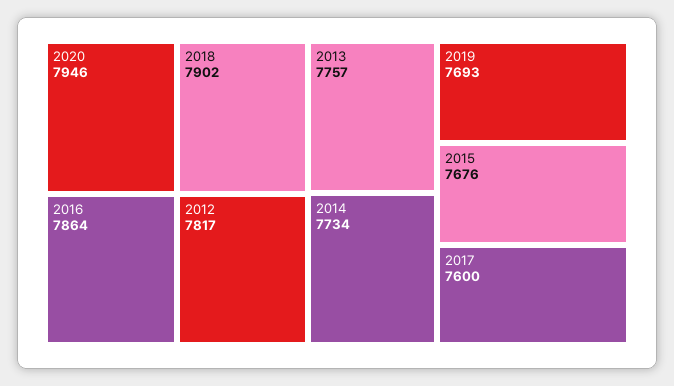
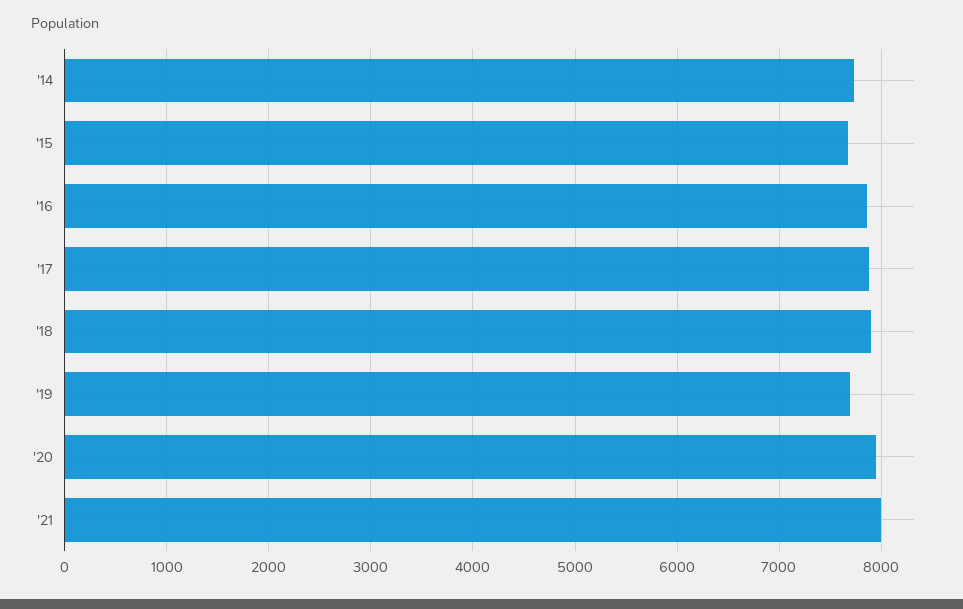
2012: 7817 -> none
2013: 7757 -> none
2017: 7600 -> 7900
'21: none -> 8000

